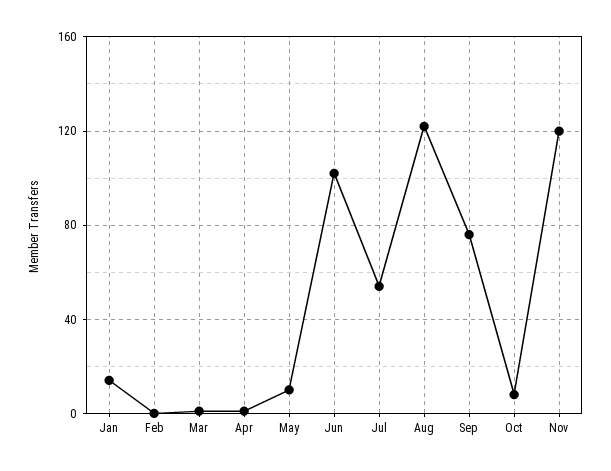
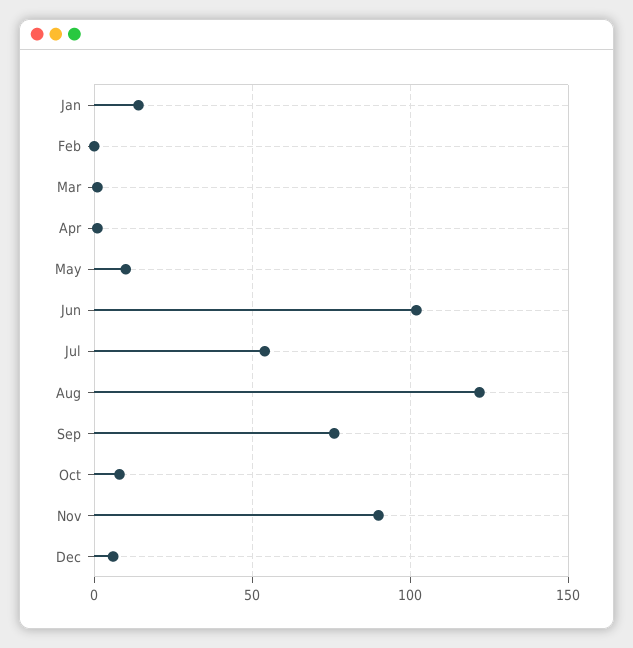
Nov: 120 -> 90
Dec: none -> 5

